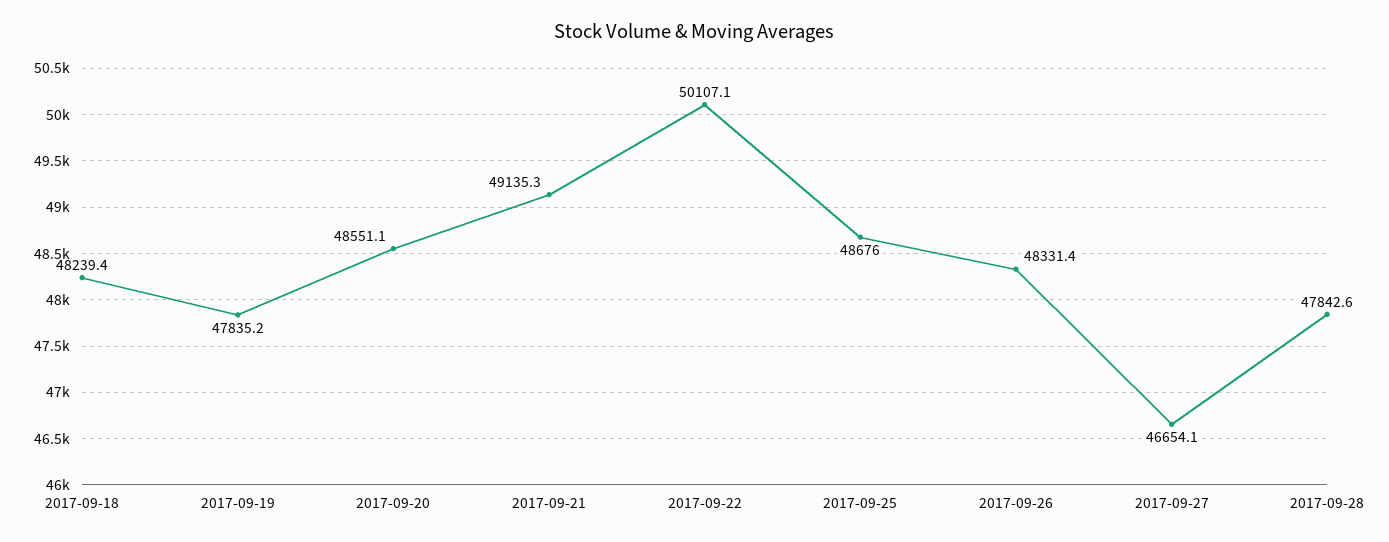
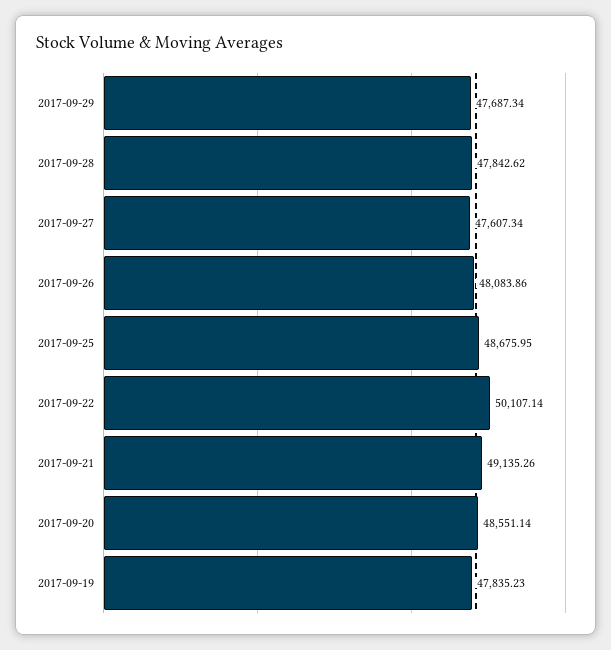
2017-09-18: 48239.4 -> none
2017-09-26: 48331.4 -> 48083.86
2017-09-27: 46654.1 -> 47607.34
2017-09-29: none -> 47687.34

